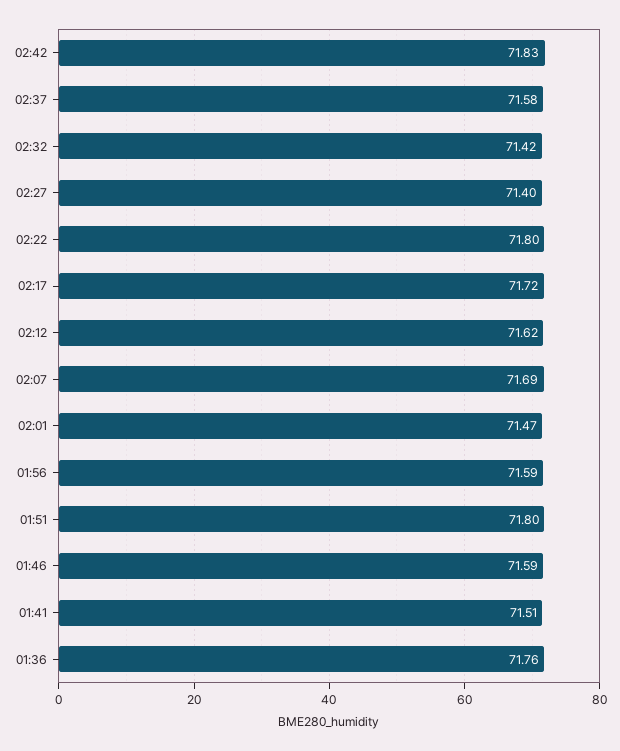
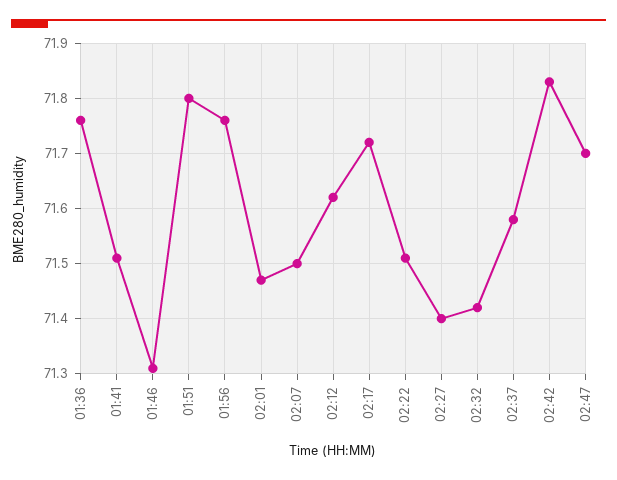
02:22: 71.8 -> 71.5
02:07: 71.69 -> 71.5
01:56: 71.59 -> 71.75
01:46: 71.59 -> 71.3
02:47: none -> 71.7

